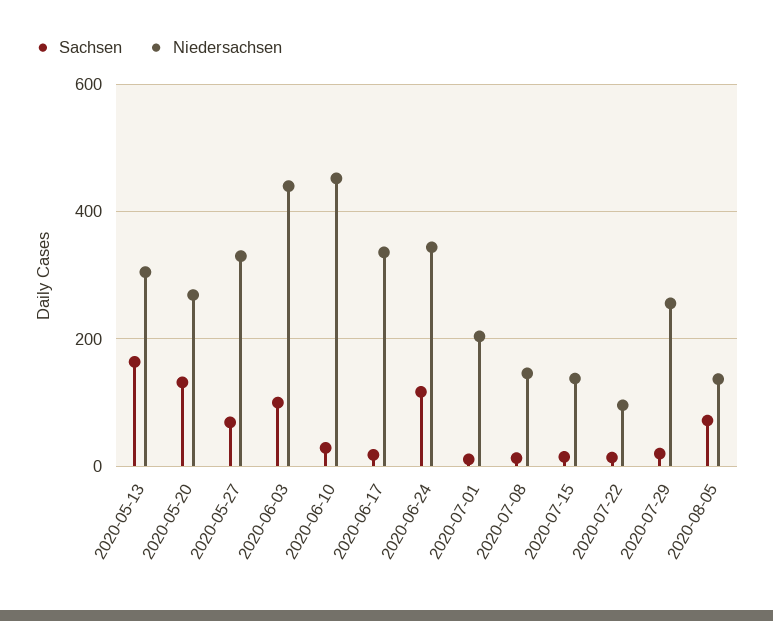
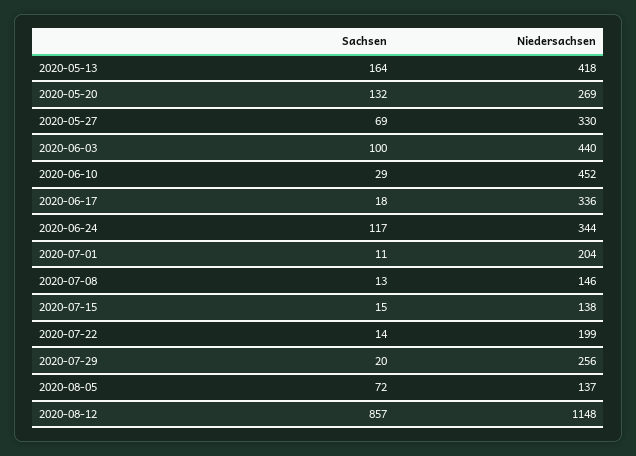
Niedersachsen, 2020-05-13: 300 -> 418
Niedersachsen, 2020-07-22: 100 -> 199
Sachsen, 2020-08-12: none -> 857
Niedersachsen, 2020-08-12: none -> 1148

